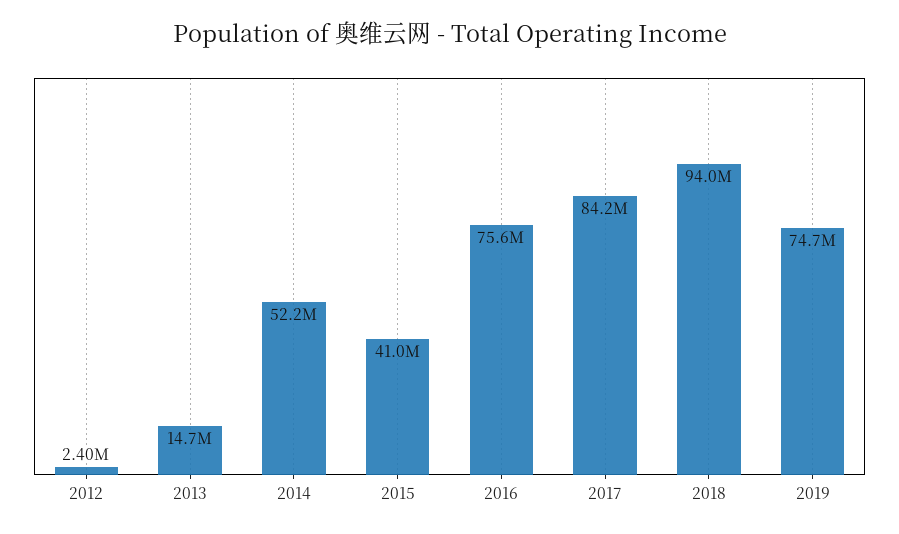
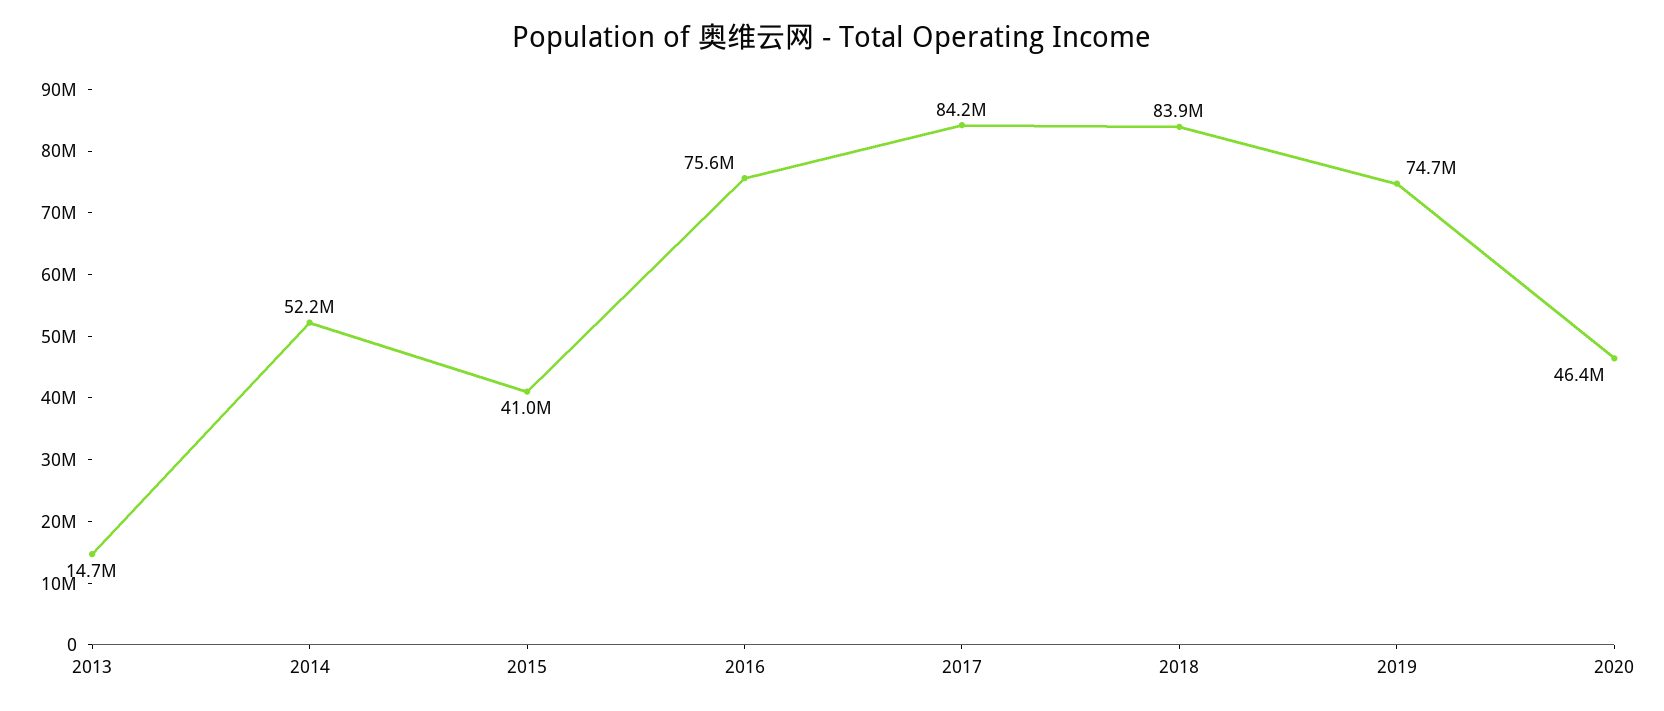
2012: 2400000 -> none
2018: 94000000 -> 83900000
2020: none -> 46400000

